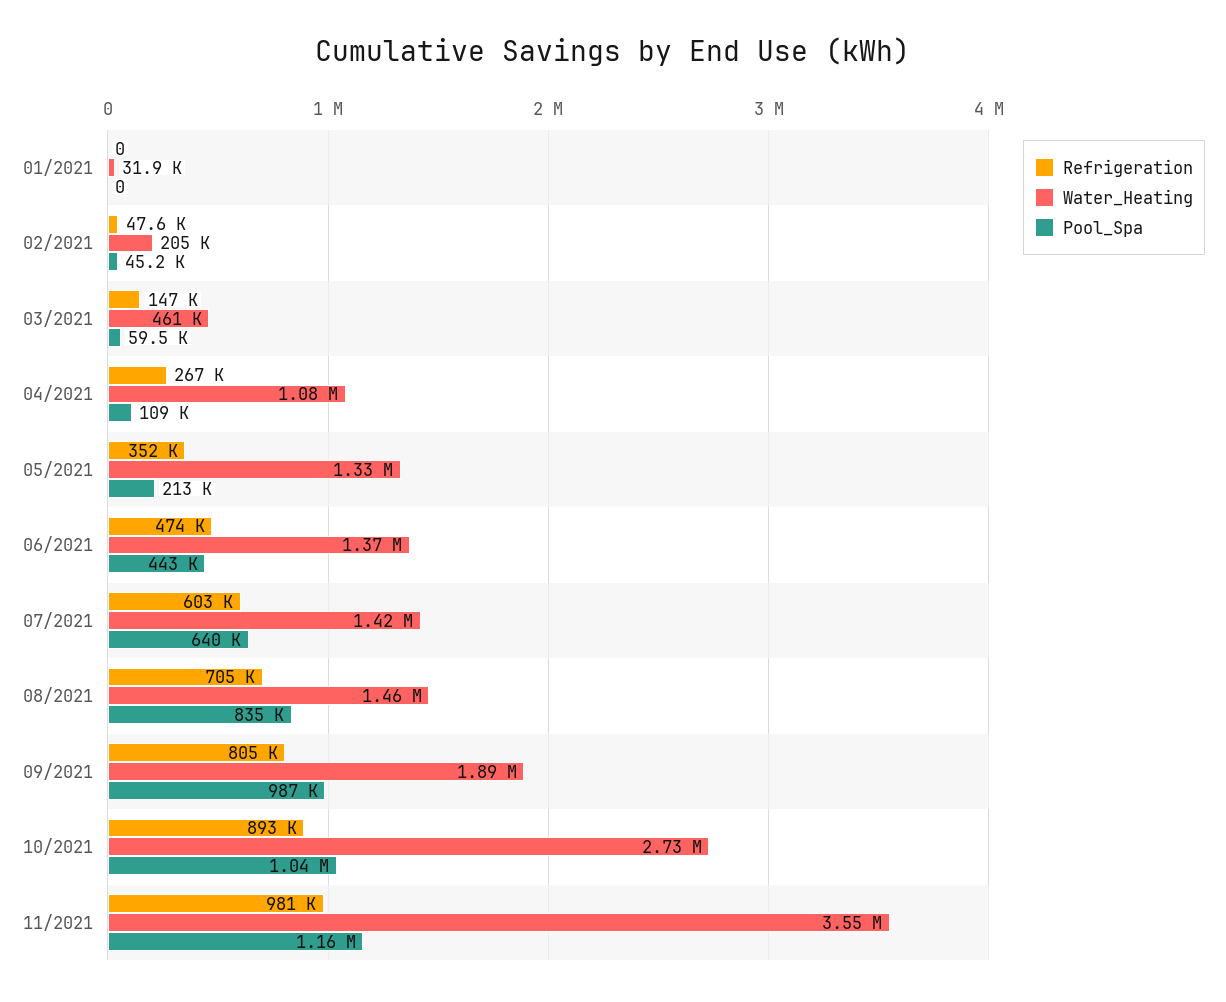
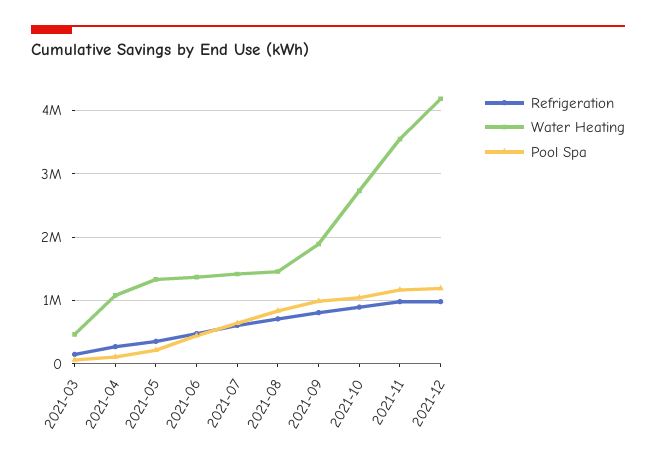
Refrigeration, 01/2021: 0 -> none
Water_Heating, 01/2021: 31900 -> none
Pool_Spa, 01/2021: 0 -> none
Refrigeration, 02/2021: 47600 -> none
Water_Heating, 02/2021: 205000 -> none
Pool_Spa, 02/2021: 45200 -> none
Refrigeration, 2021-12: none -> 1000000
Water_Heating, 2021-12: none -> 4200000
Pool_Spa, 2021-12: none -> 1200000

